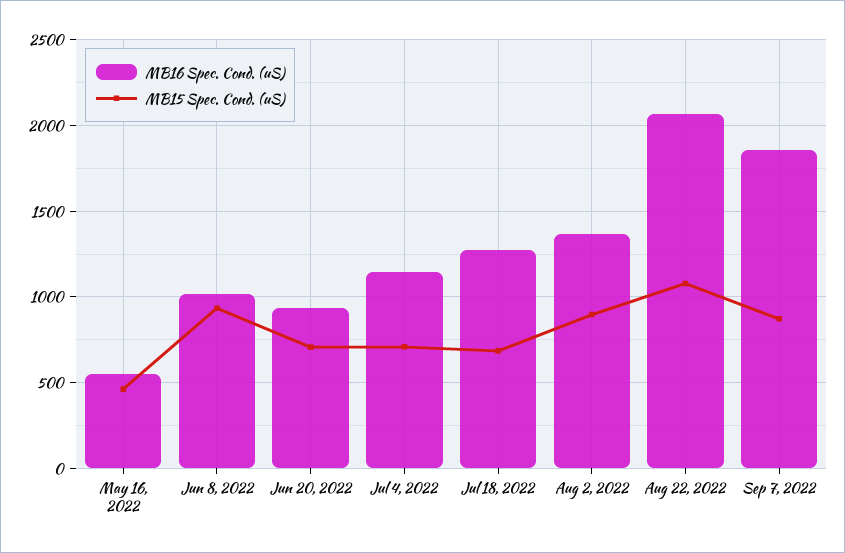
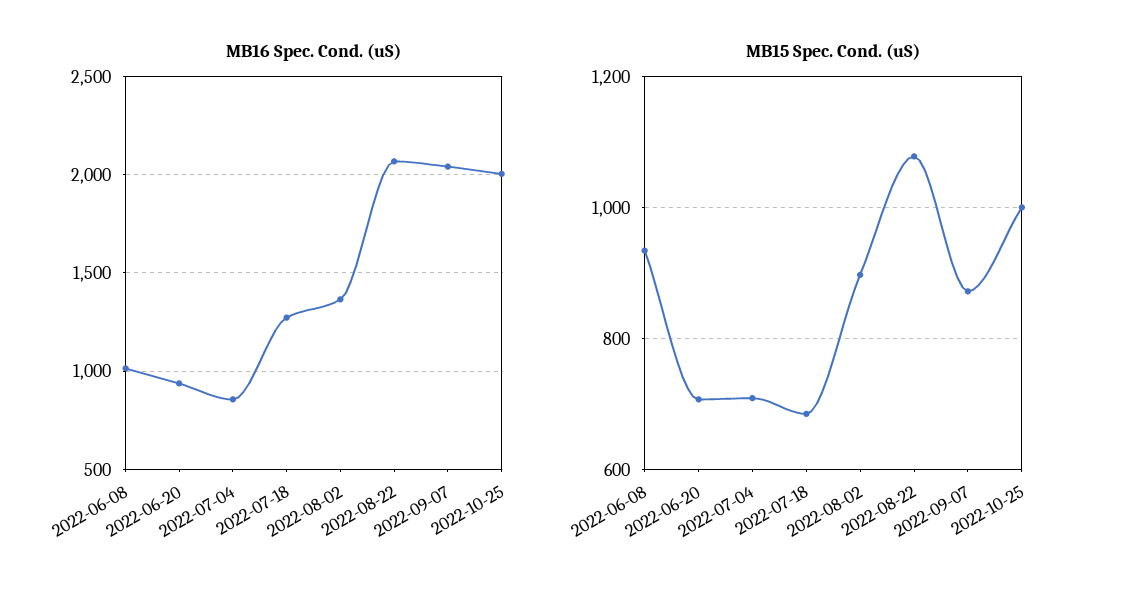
MB16 Spec. Cond. (uS), May 16, 2022: 550 -> none
MB15 Spec. Cond. (uS), May 16, 2022: 450 -> none
MB16 Spec. Cond. (uS), Jul 4, 2022: 1150 -> 850
MB16 Spec. Cond. (uS), Sep 7, 2022: 1850 -> 2050
MB16 Spec. Cond. (uS), 2022-10-25: none -> 2000
MB15 Spec. Cond. (uS), 2022-10-25: none -> 1000

